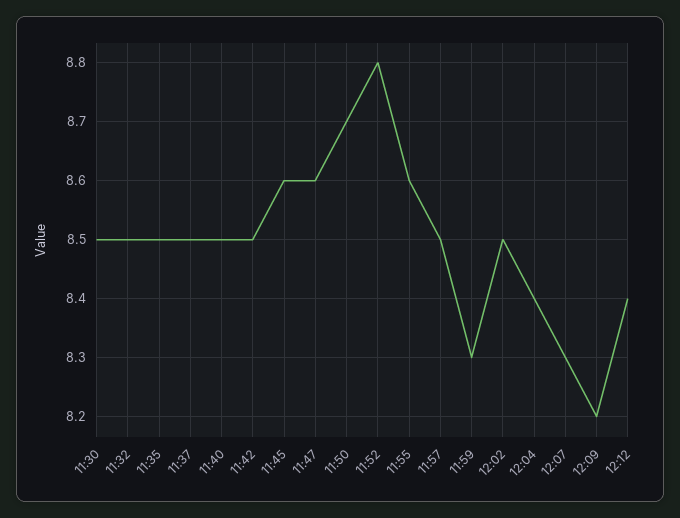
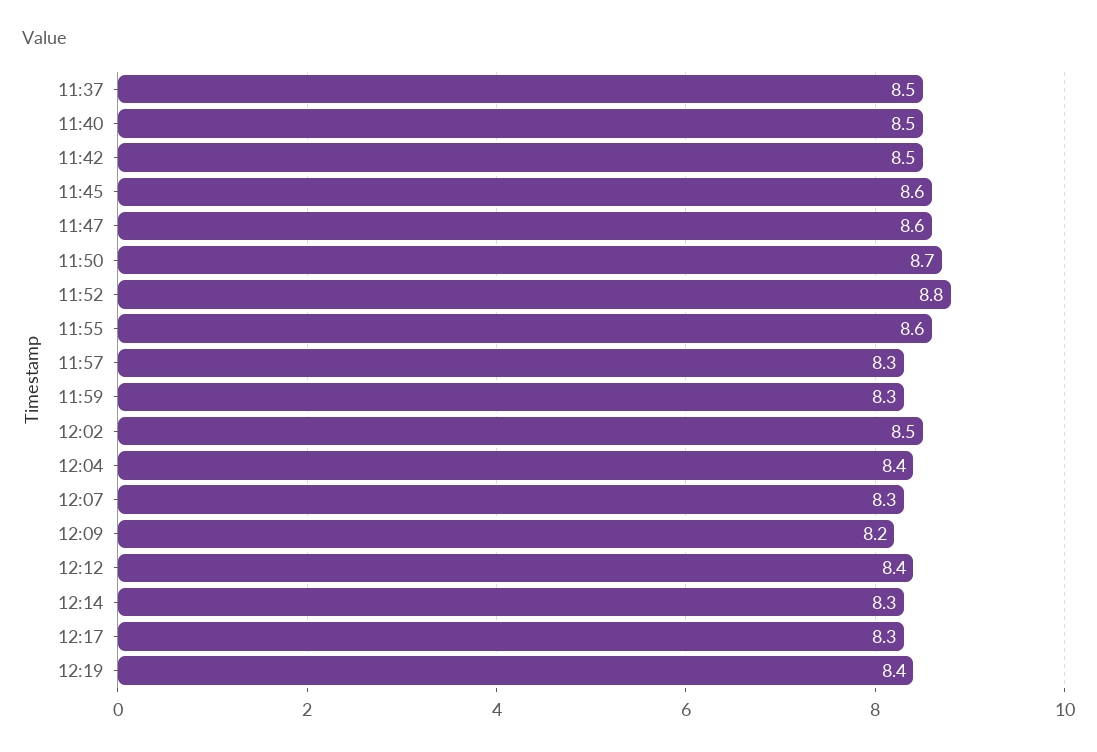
11:30: 8.5 -> none
11:32: 8.5 -> none
11:35: 8.5 -> none
11:57: 8.5 -> 8.3
12:14: none -> 8.3
12:17: none -> 8.3
12:19: none -> 8.4

